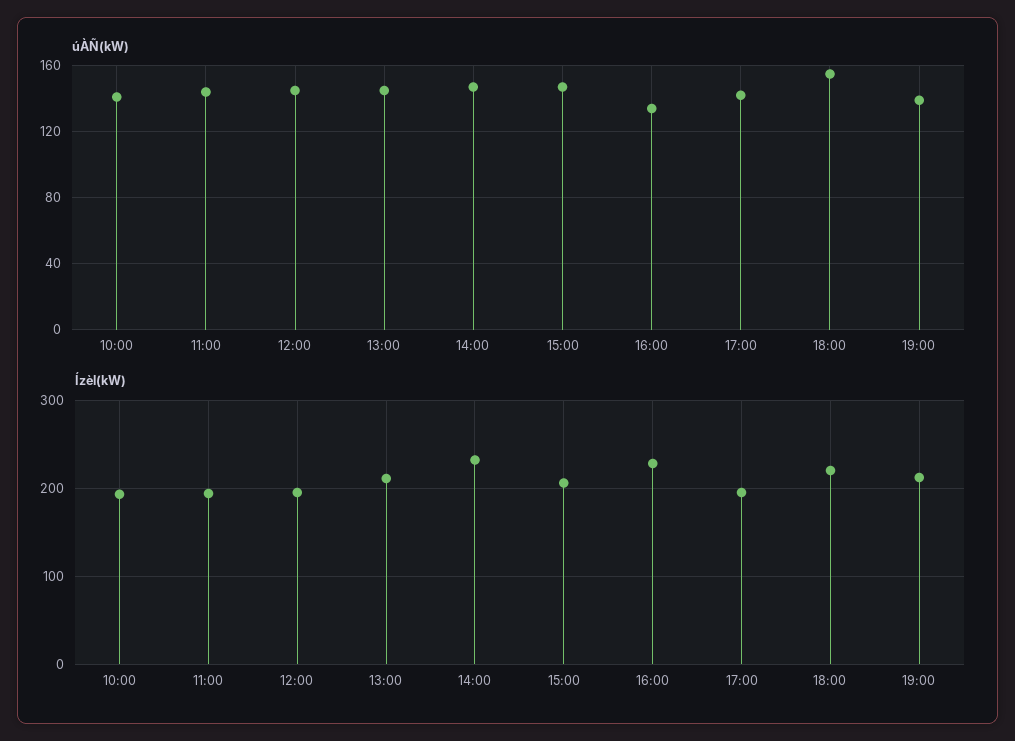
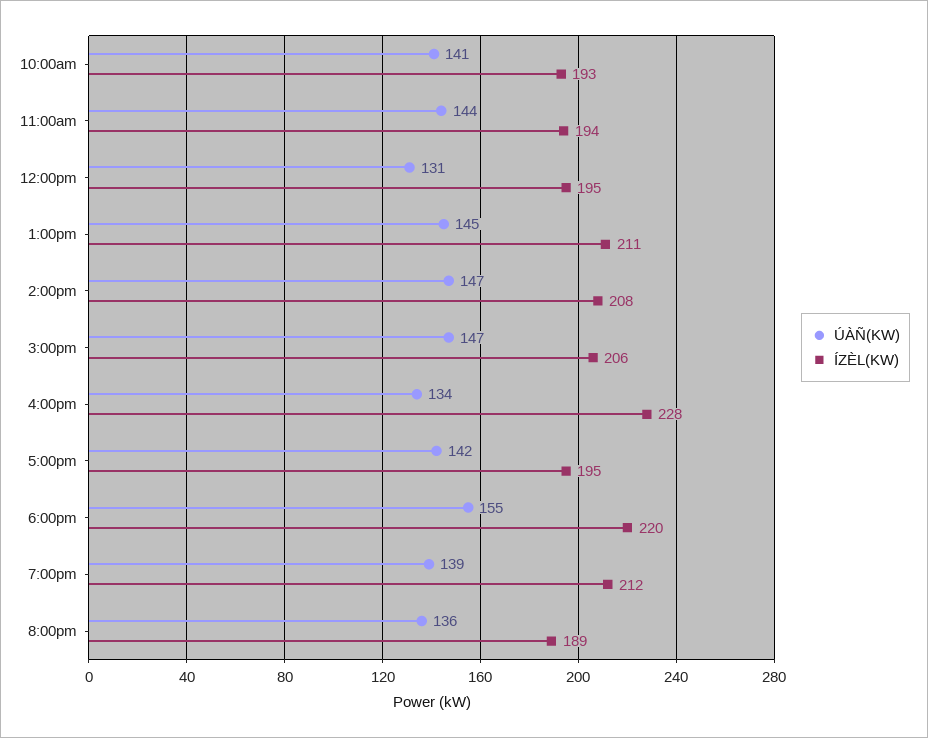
úÀÑ(kW), 12:00: 145 -> 131
Ízèl(kW), 14:00: 230 -> 208
úÀÑ(kW), 8:00pm: none -> 136
Ízèl(kW), 8:00pm: none -> 189

